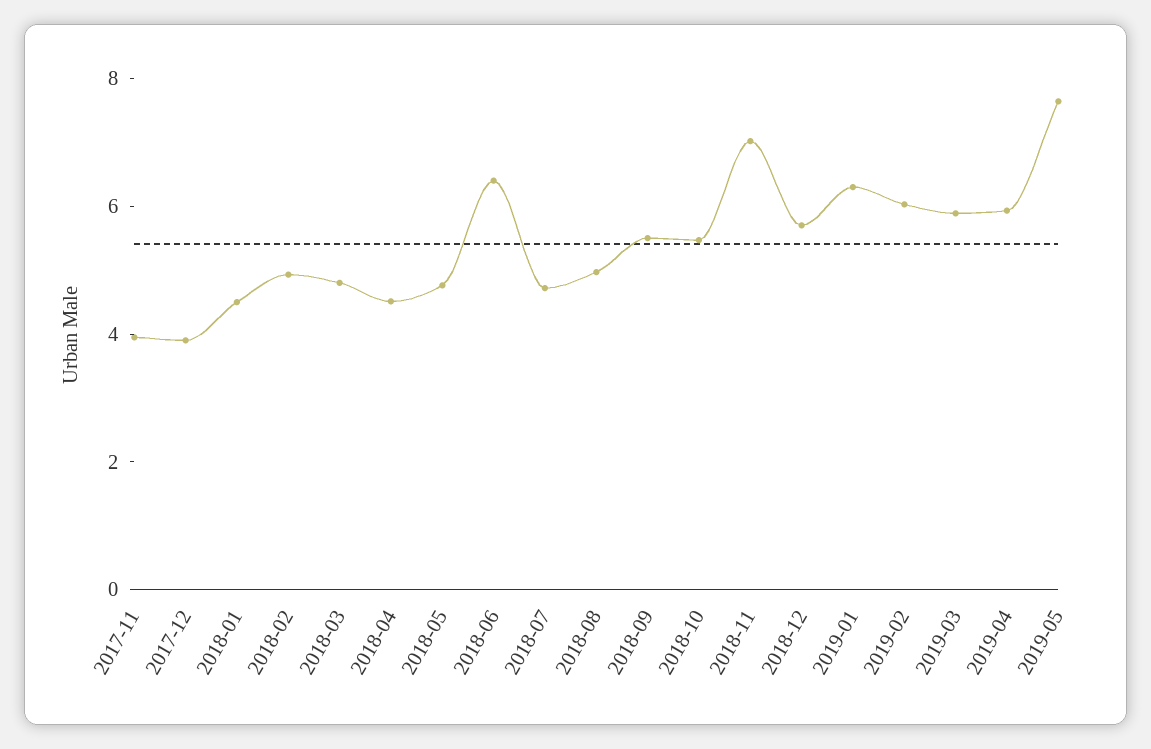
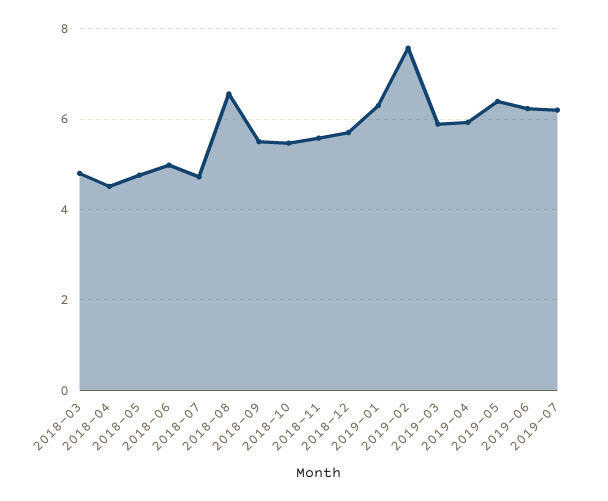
2017-11: 4 -> none
2017-12: 4 -> none
2018-01: 4.5 -> none
2018-02: 5 -> none
2018-06: 6.5 -> 5
2018-08: 5 -> 6.6
2018-11: 7 -> 5.6
2019-02: 6 -> 7.6
2019-05: 7.5 -> 6.4
2019-06: none -> 6.2
2019-07: none -> 6.2

